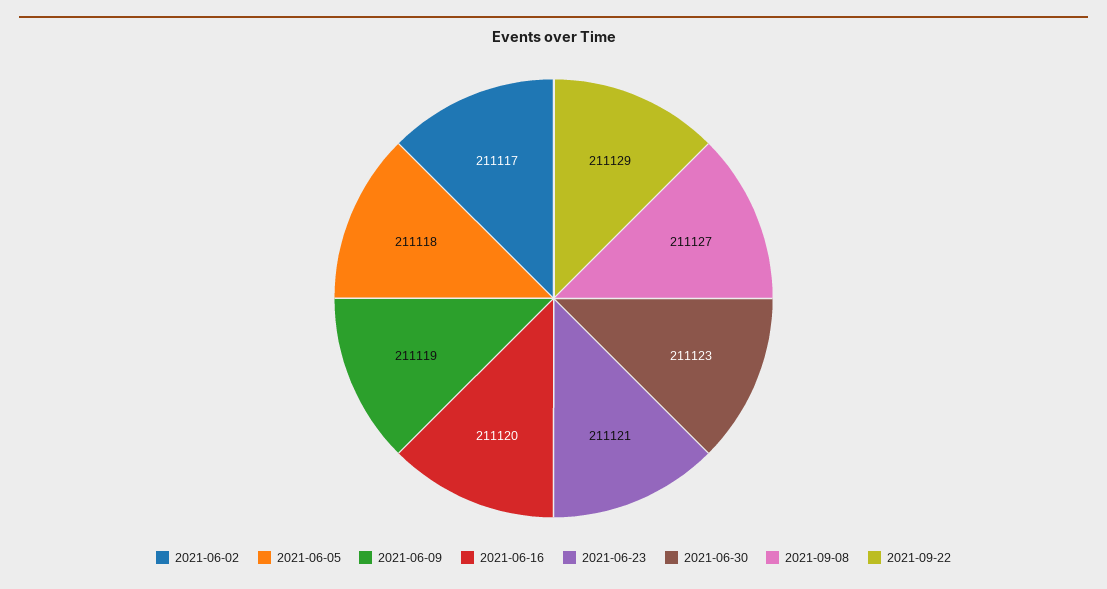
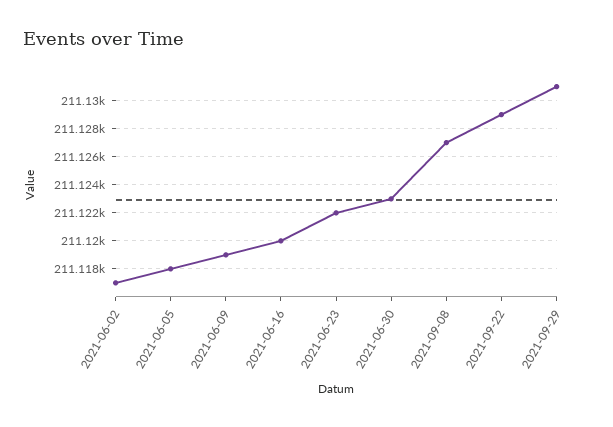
2021-06-23: 211121 -> 211122
2021-09-29: none -> 211131

